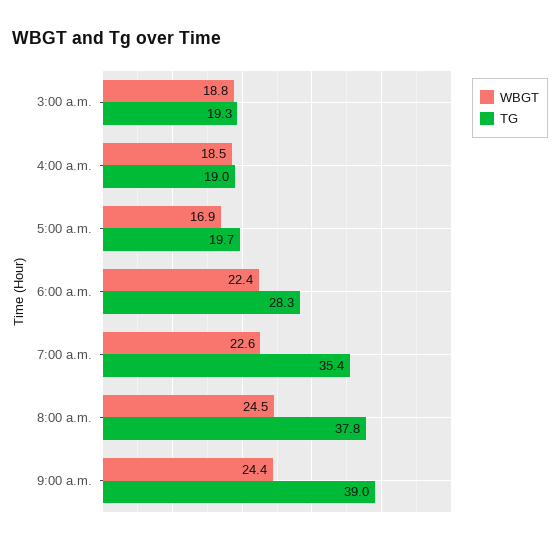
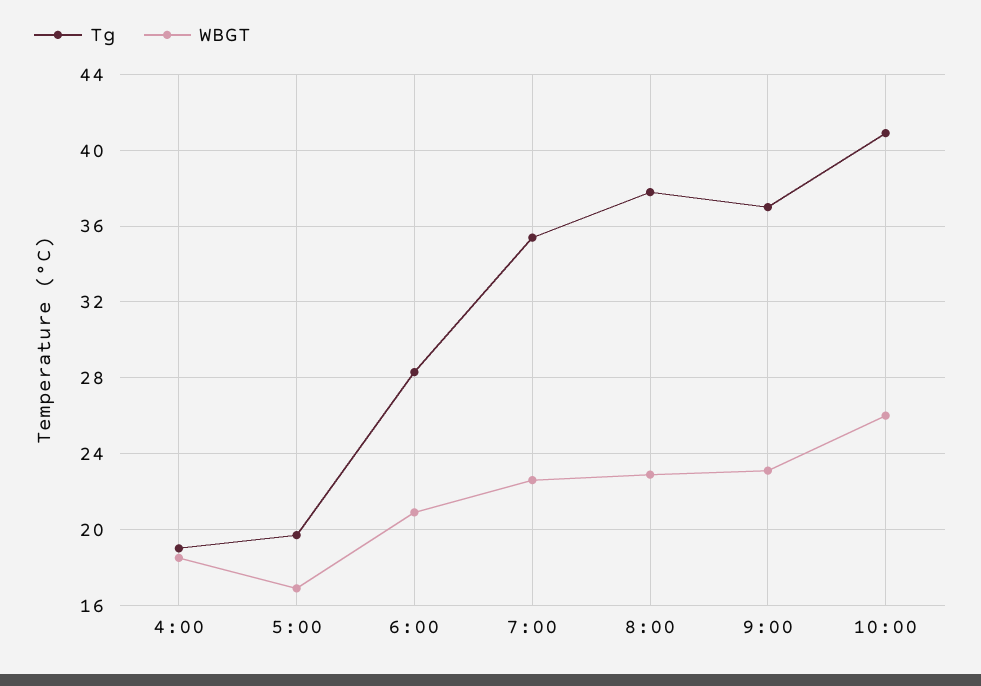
WBGT, 3:00 a.m.: 18.8 -> none
TG, 3:00 a.m.: 19.3 -> none
WBGT, 6:00 a.m.: 22.4 -> 21
WBGT, 8:00 a.m.: 24.5 -> 23
WBGT, 9:00 a.m.: 24.4 -> 23
TG, 9:00 a.m.: 39 -> 37
TG, 10:00: none -> 41
WBGT, 10:00: none -> 26

